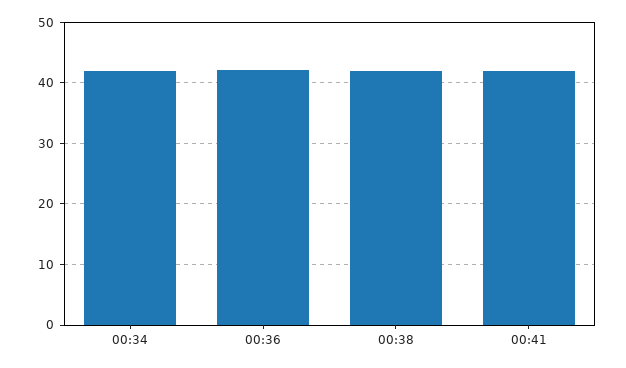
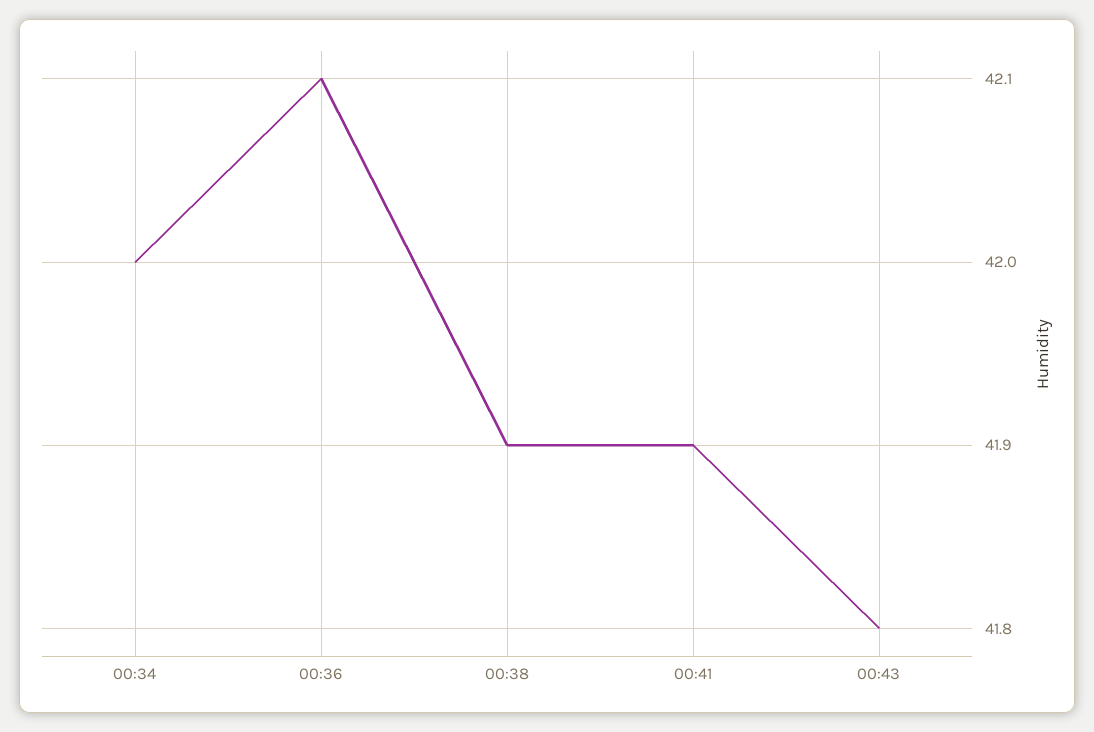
00:43: none -> 41.8

